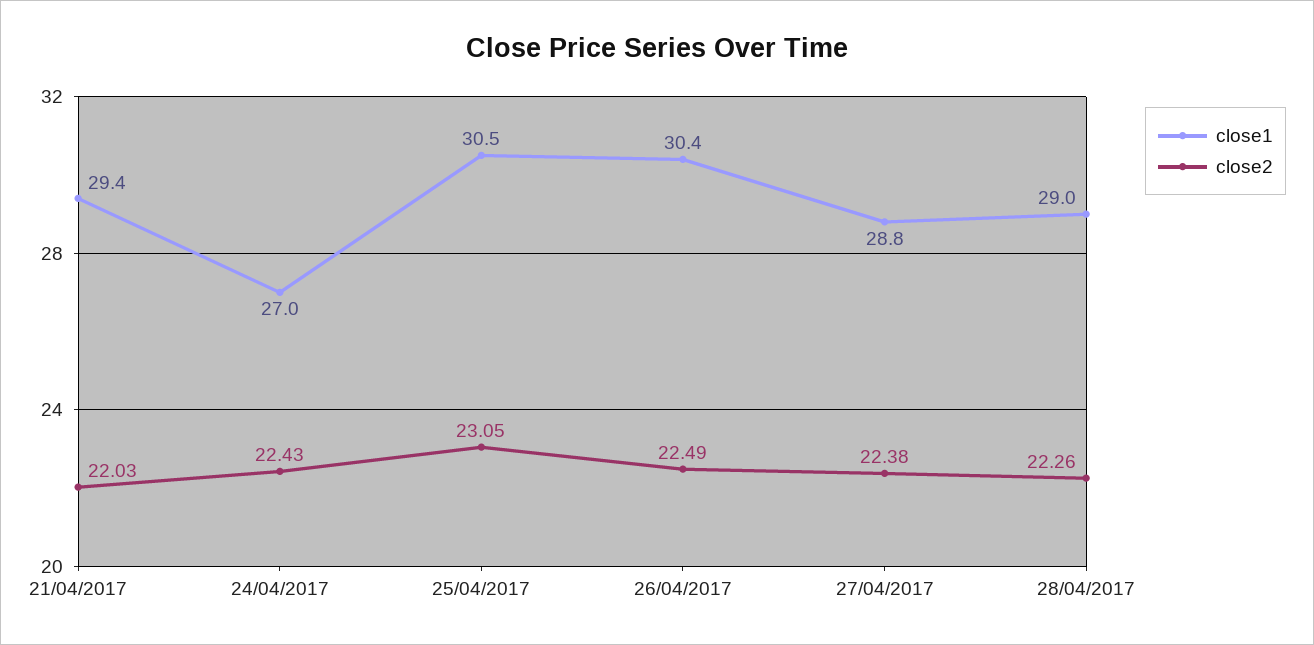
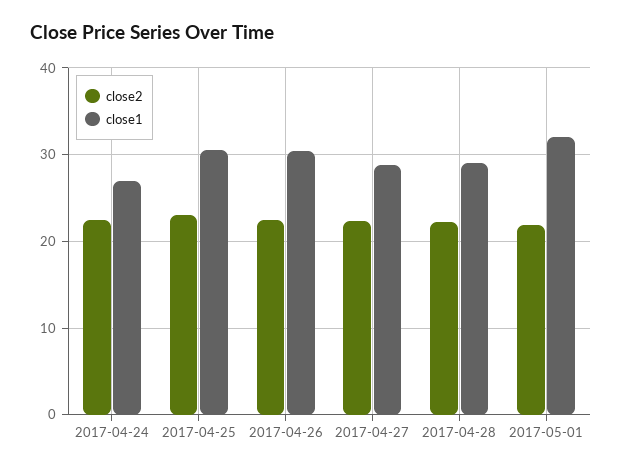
close1, 21/04/2017: 29.4 -> none
close2, 21/04/2017: 22.03 -> none
close2, 2017-05-01: none -> 22
close1, 2017-05-01: none -> 32

